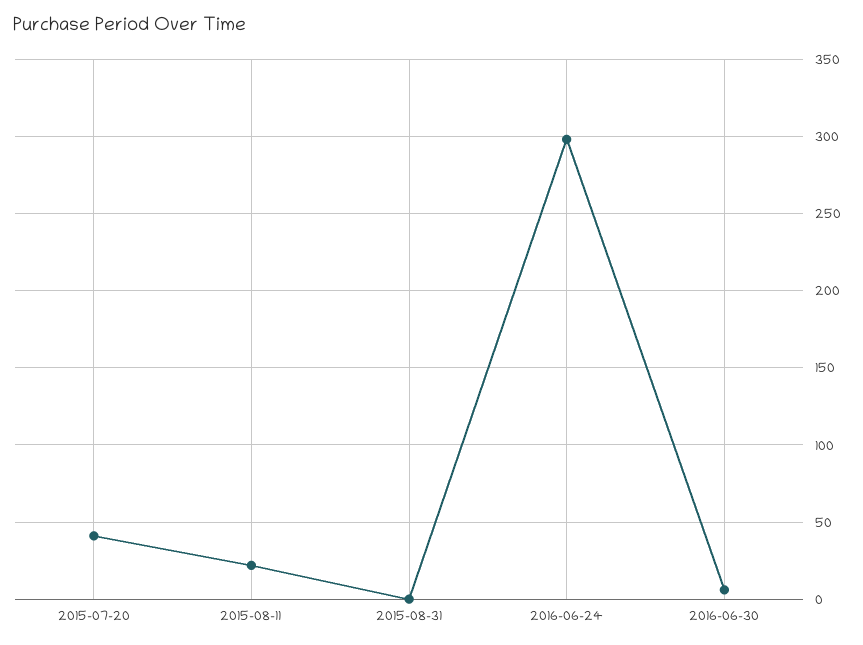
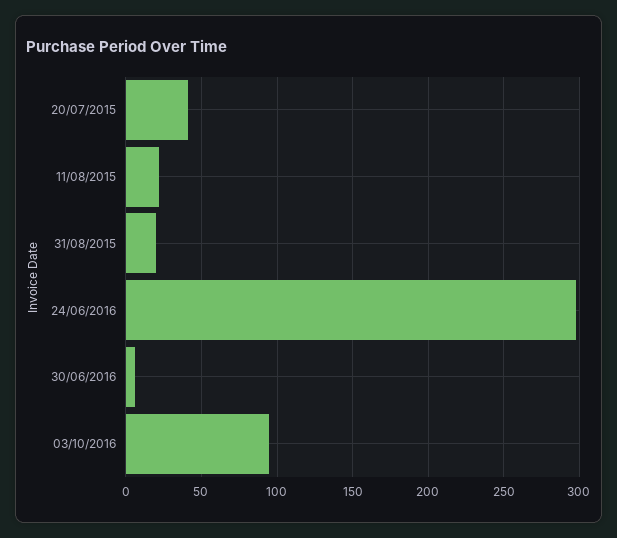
2015-08-31: 0 -> 20
03/10/2016: none -> 95

